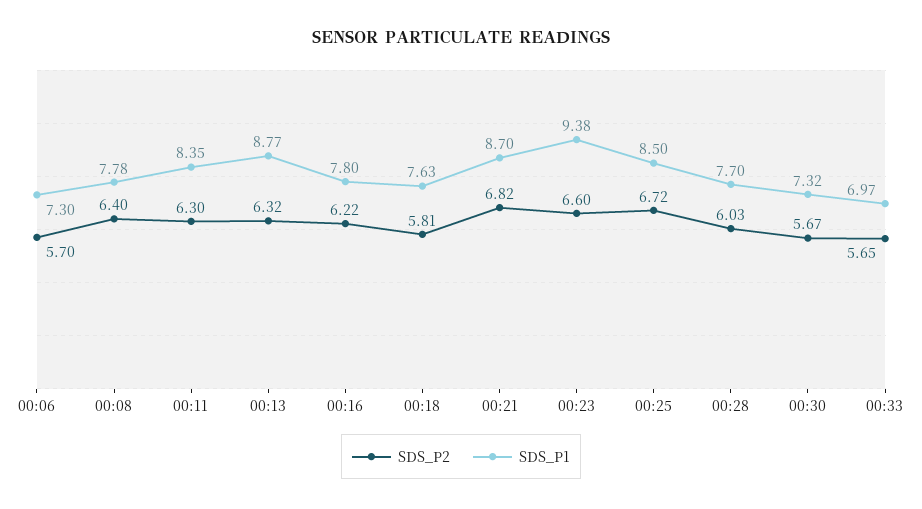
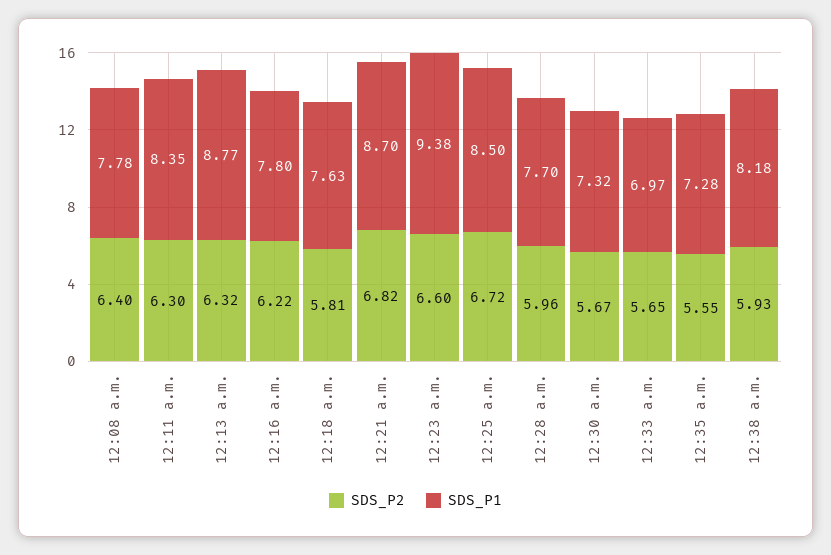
SDS_P2, 00:06: 5.7 -> none
SDS_P1, 00:06: 7.3 -> none
SDS_P2, 00:28: 6.03 -> 5.96
SDS_P2, 12:35 a.m.: none -> 5.55
SDS_P1, 12:35 a.m.: none -> 7.28
SDS_P2, 12:38 a.m.: none -> 5.93
SDS_P1, 12:38 a.m.: none -> 8.18

